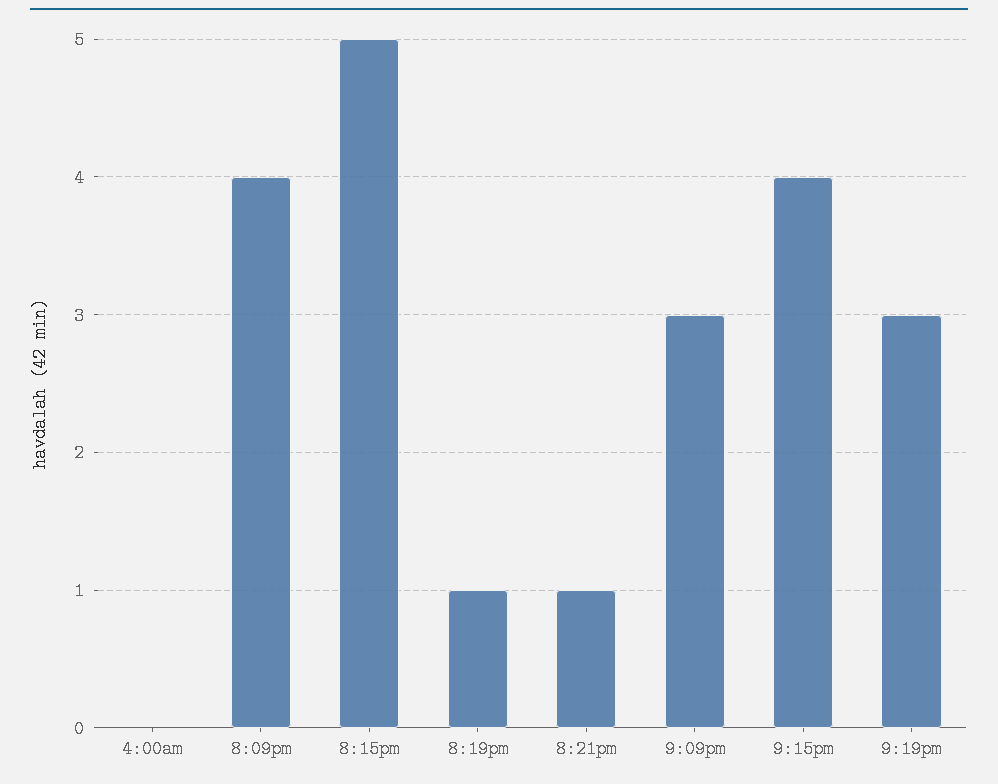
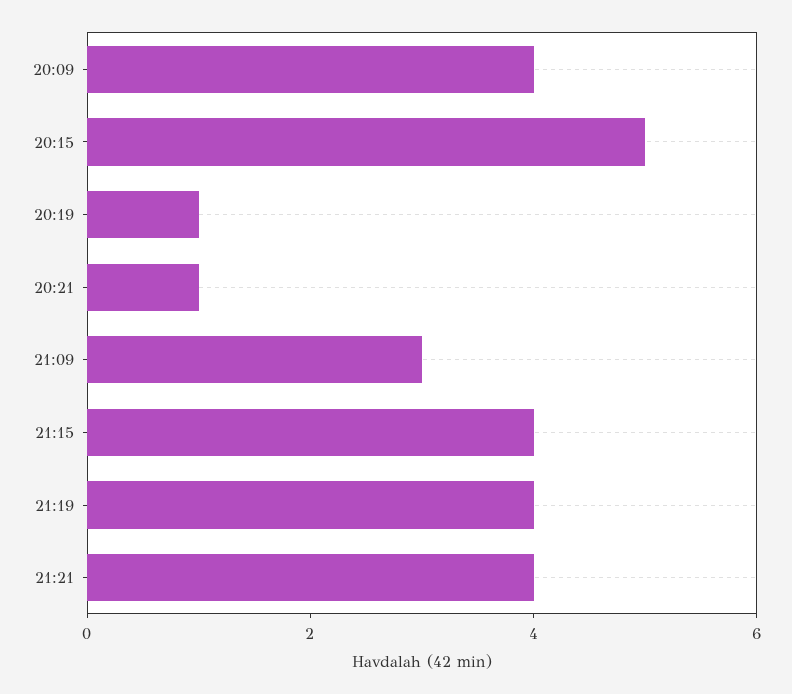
4:00am: 0 -> none
9:19pm: 3 -> 4
21:21: none -> 4

